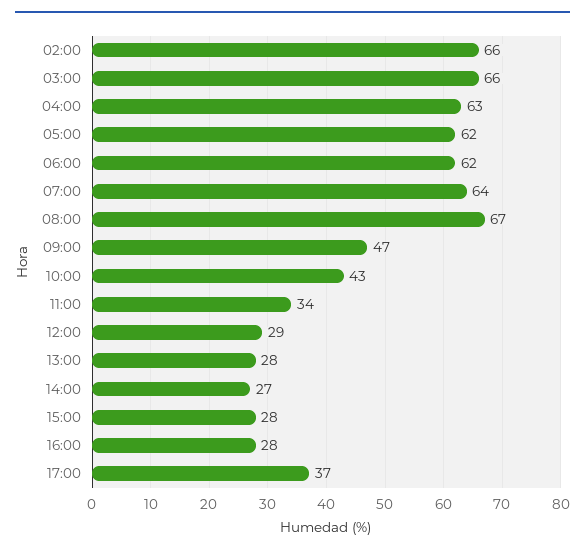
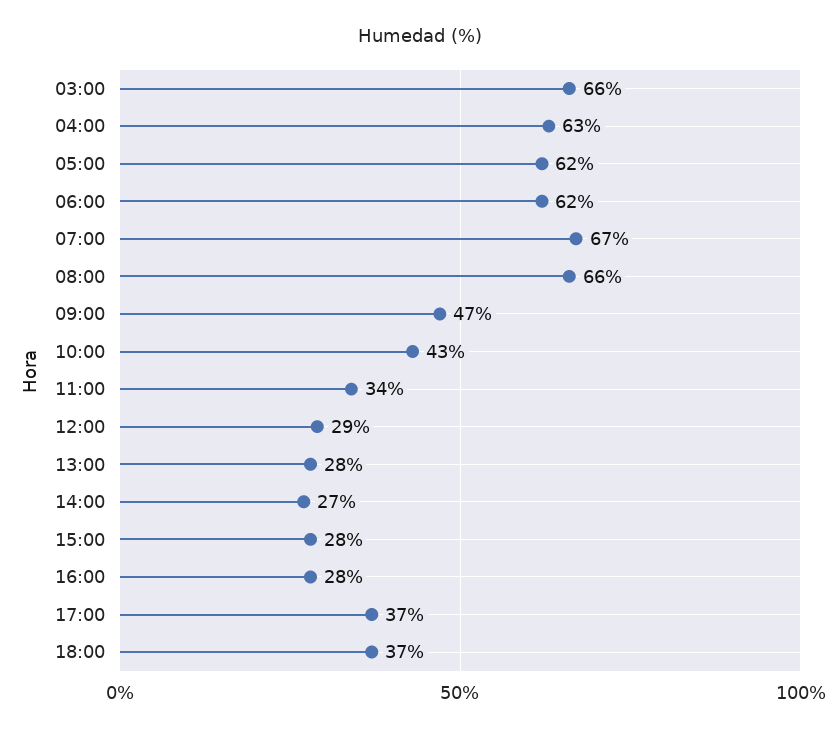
02:00: 66 -> none
07:00: 64 -> 67
08:00: 67 -> 66
18:00: none -> 37

